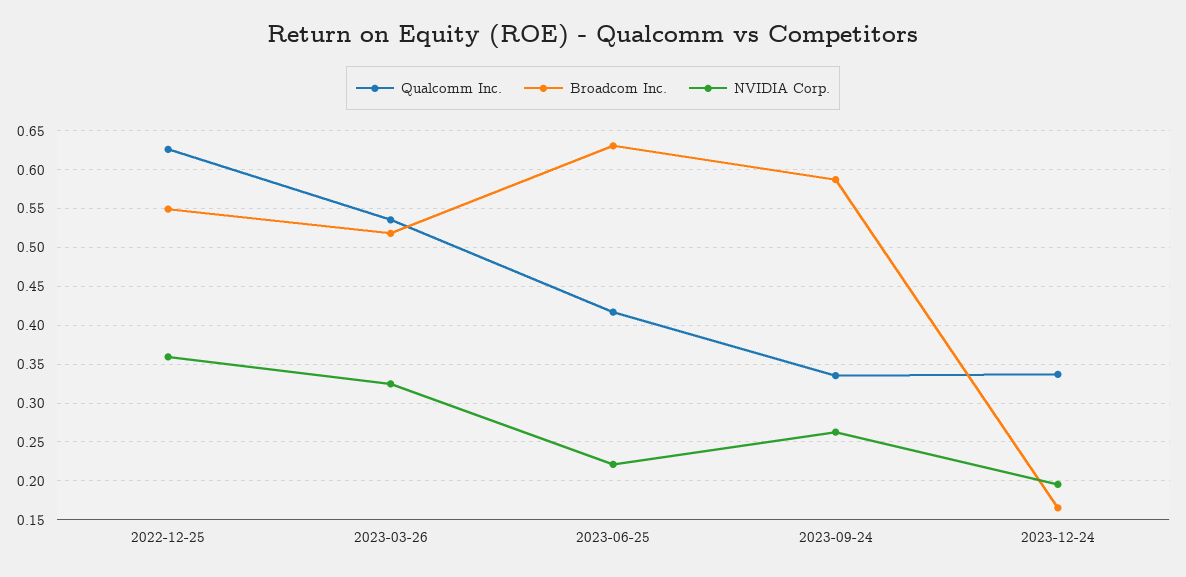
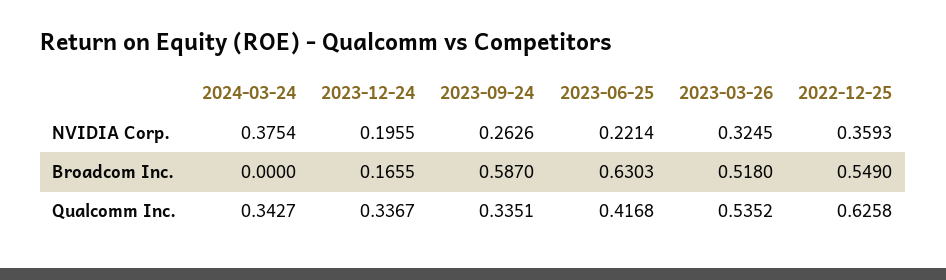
NVIDIA Corp., 2024-03-24: none -> 0.3754
Broadcom Inc., 2024-03-24: none -> 0
Qualcomm Inc., 2024-03-24: none -> 0.3427

